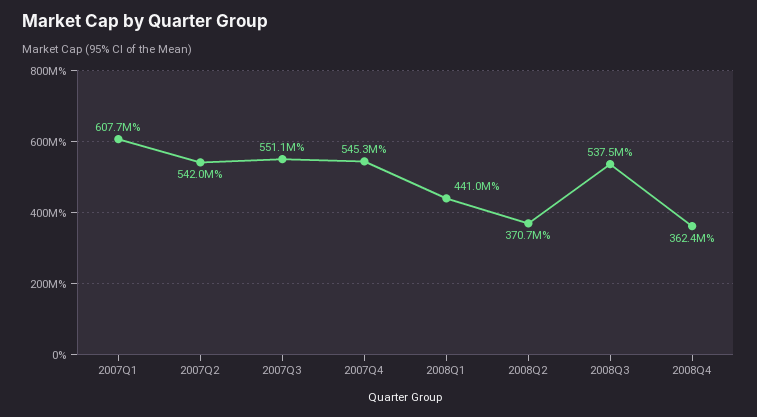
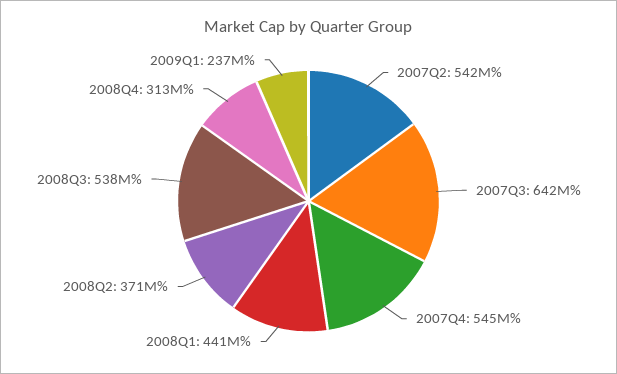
2007Q1: 607700000 -> none
2007Q3: 551100000 -> 642000000
2008Q4: 362400000 -> 313000000
2009Q1: none -> 237000000

